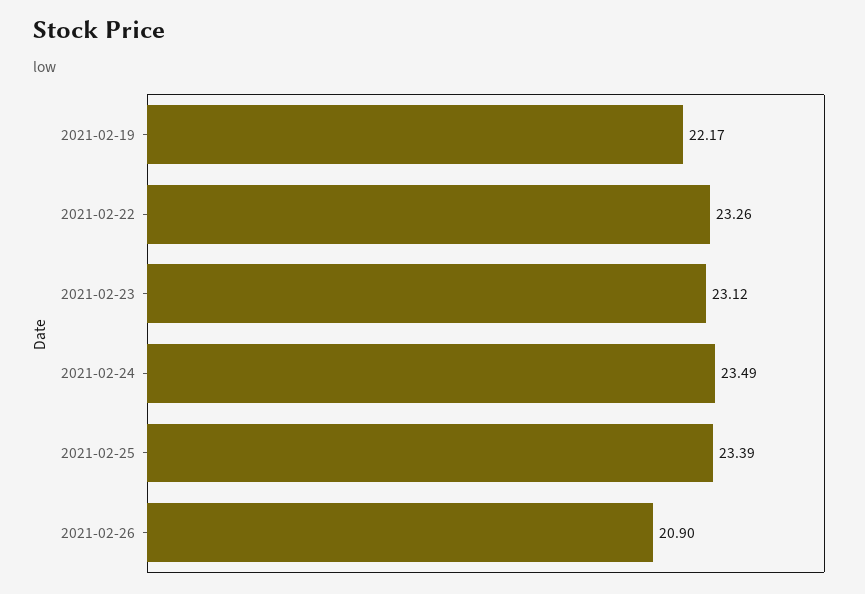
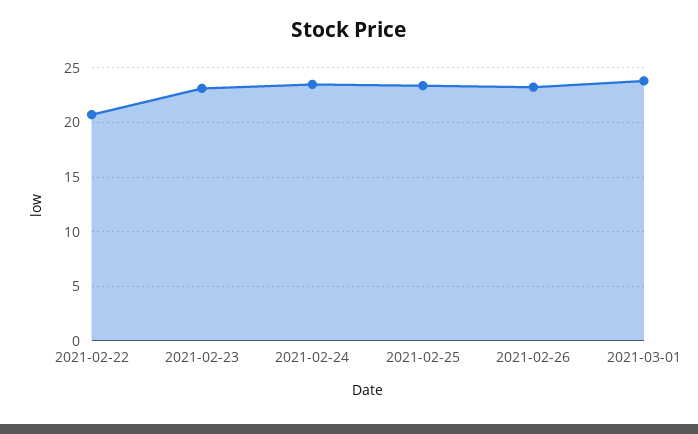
2021-02-19: 22.17 -> none
2021-02-22: 23.26 -> 21
2021-02-26: 20.9 -> 23
2021-03-01: none -> 24

